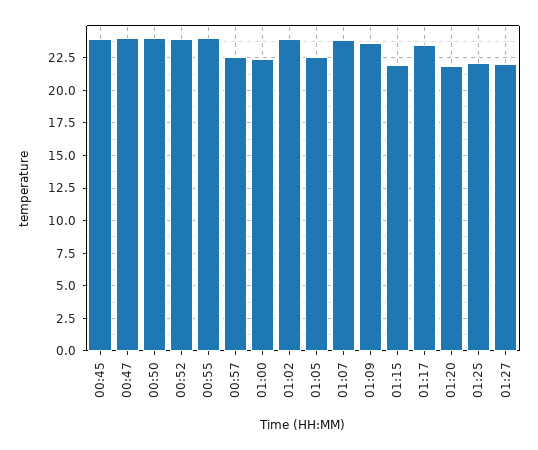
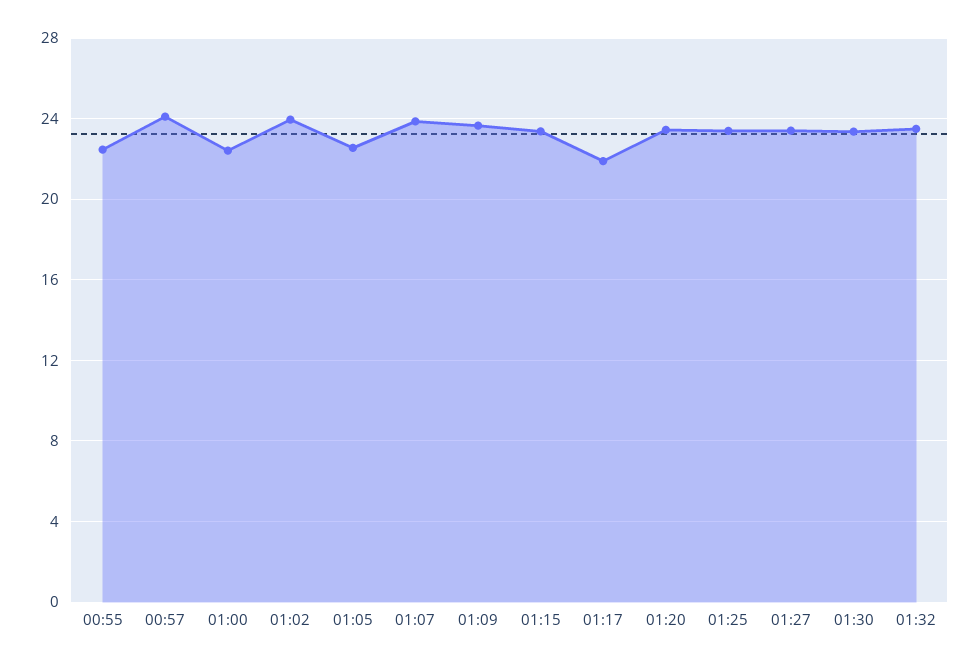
00:45: 24 -> none
00:47: 24 -> none
00:50: 24 -> none
00:52: 24 -> none
00:55: 24 -> 22.5
00:57: 22.5 -> 24
01:15: 22 -> 23.5
01:17: 23.5 -> 22
01:20: 22 -> 23.5
01:25: 22 -> 23.5
01:27: 22 -> 23.5
01:30: none -> 23.5
01:32: none -> 23.5

